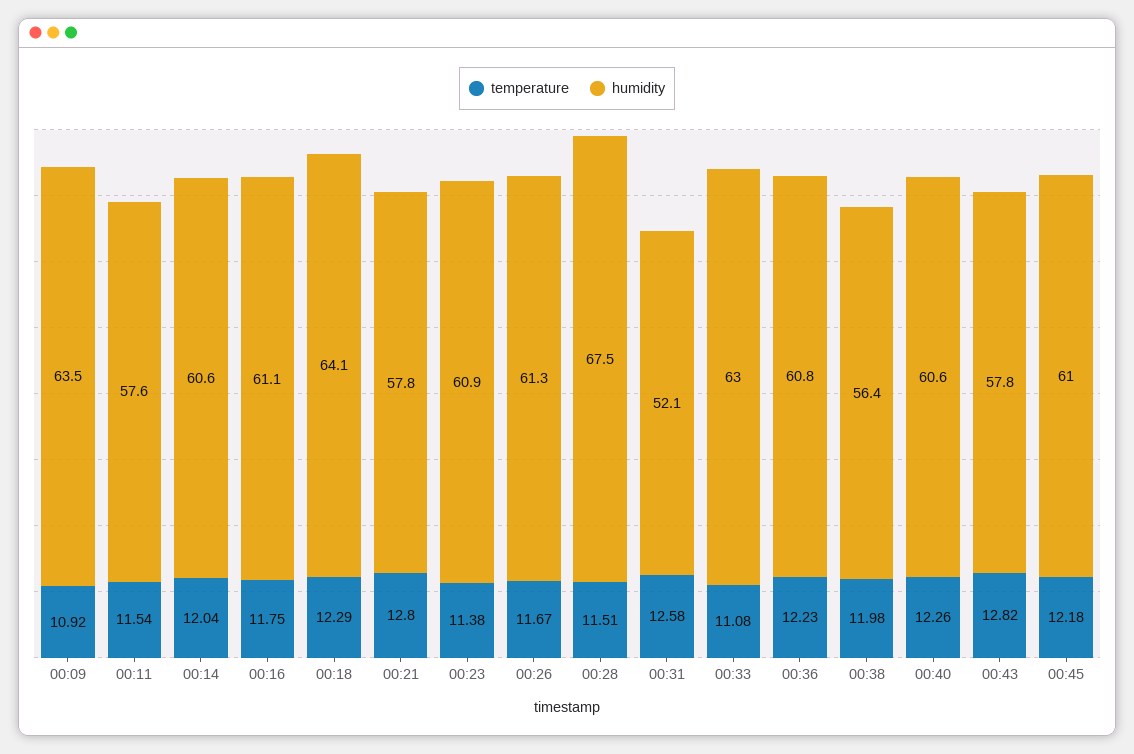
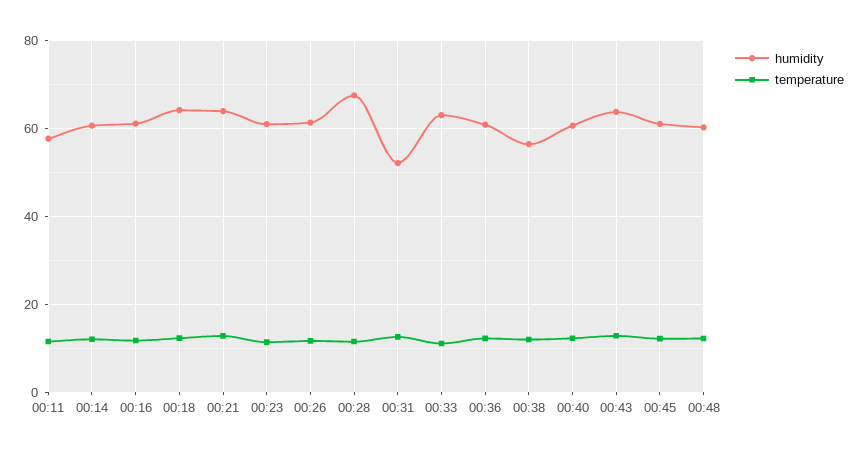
temperature, 00:09: 10.92 -> none
humidity, 00:09: 63.5 -> none
humidity, 00:21: 57.8 -> 64
humidity, 00:43: 57.8 -> 64
humidity, 00:48: none -> 60
temperature, 00:48: none -> 12

